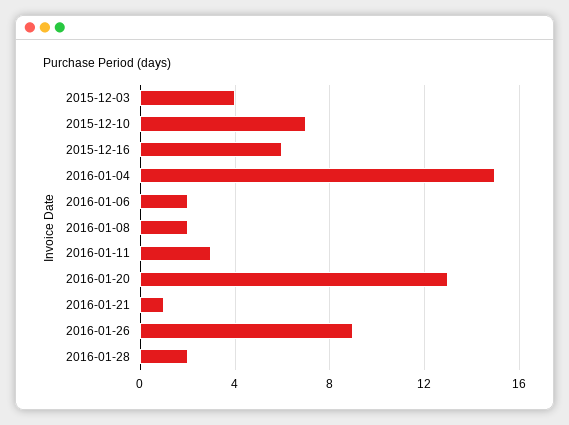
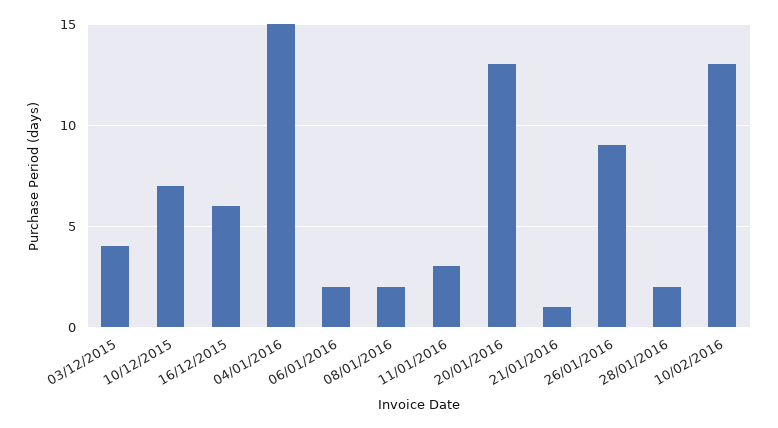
10/02/2016: none -> 13

